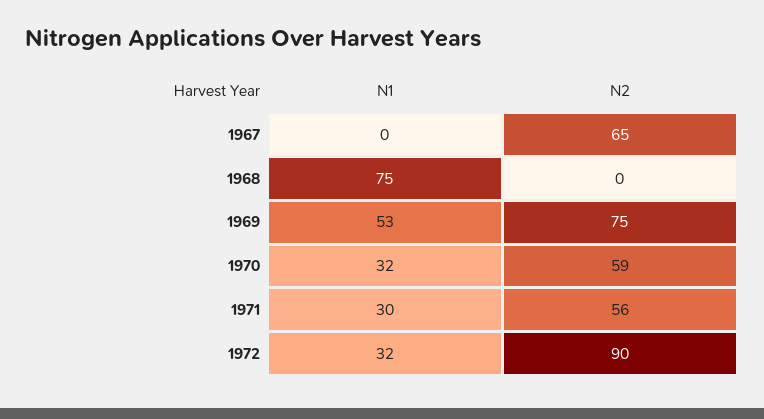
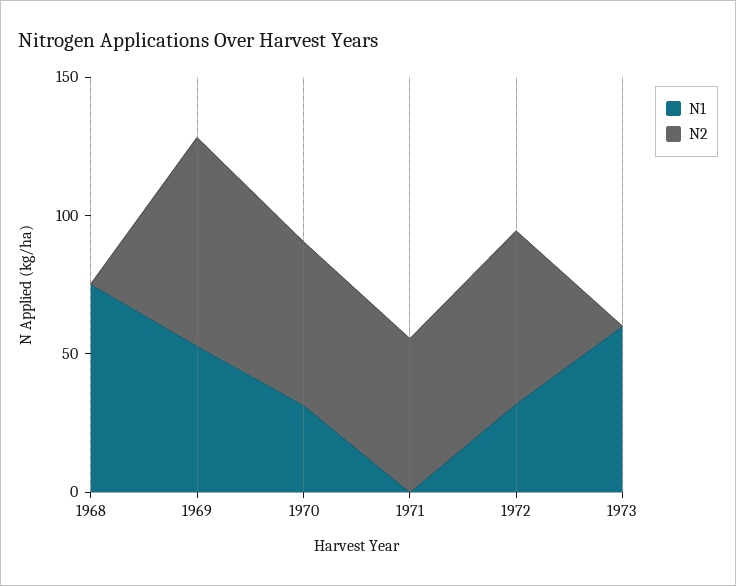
N1, 1967: 0 -> none
N2, 1967: 65 -> none
N1, 1971: 30 -> 0
N2, 1972: 90 -> 60
N1, 1973: none -> 60
N2, 1973: none -> 0

